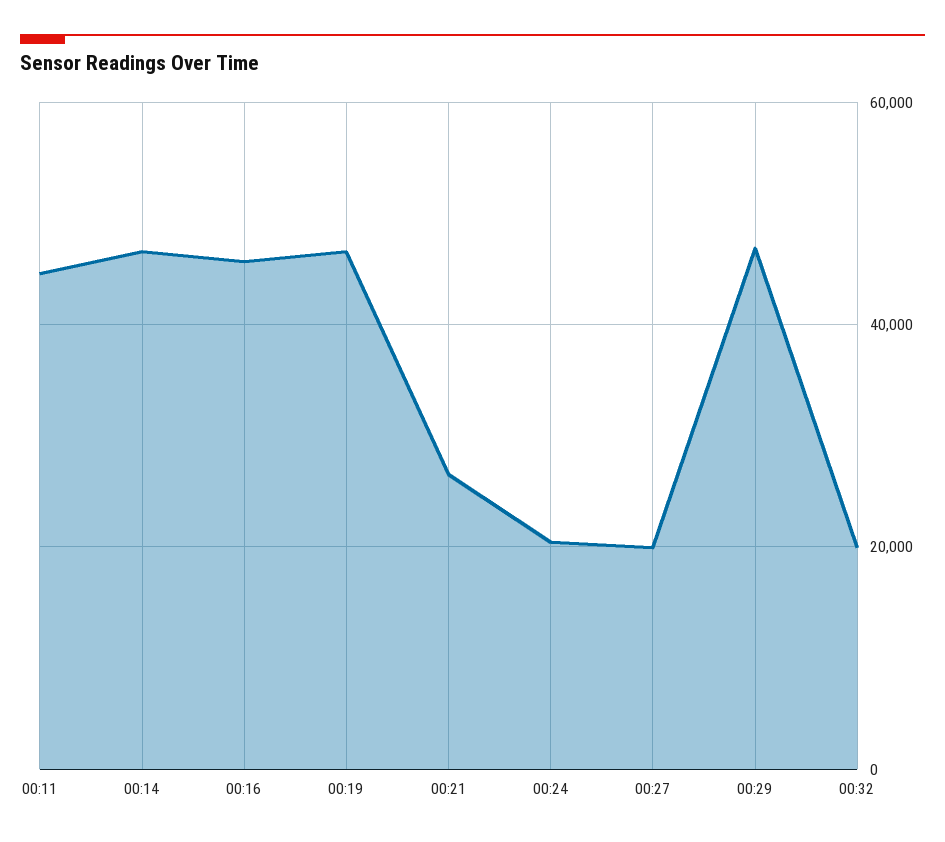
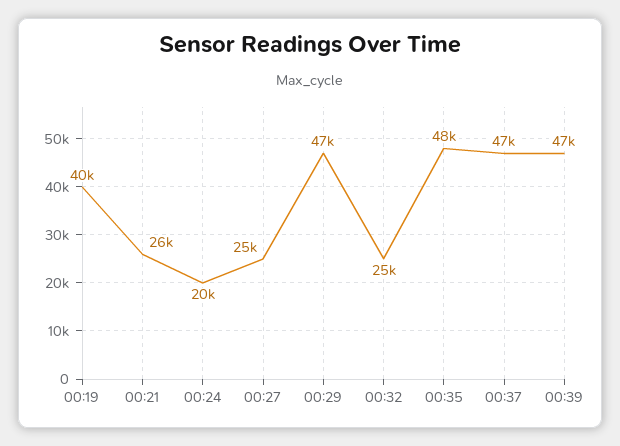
00:11: 44000 -> none
00:14: 46000 -> none
00:16: 46000 -> none
00:19: 46000 -> 40000
00:27: 20000 -> 25000
00:32: 20000 -> 25000
00:35: none -> 48000
00:37: none -> 47000
00:39: none -> 47000

